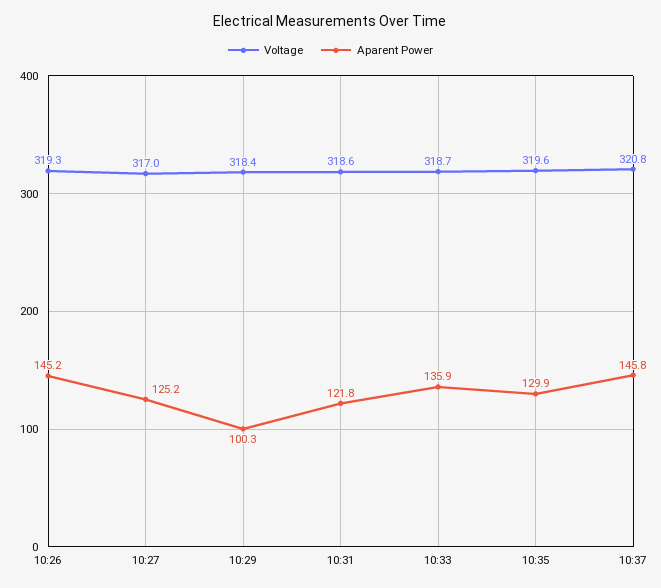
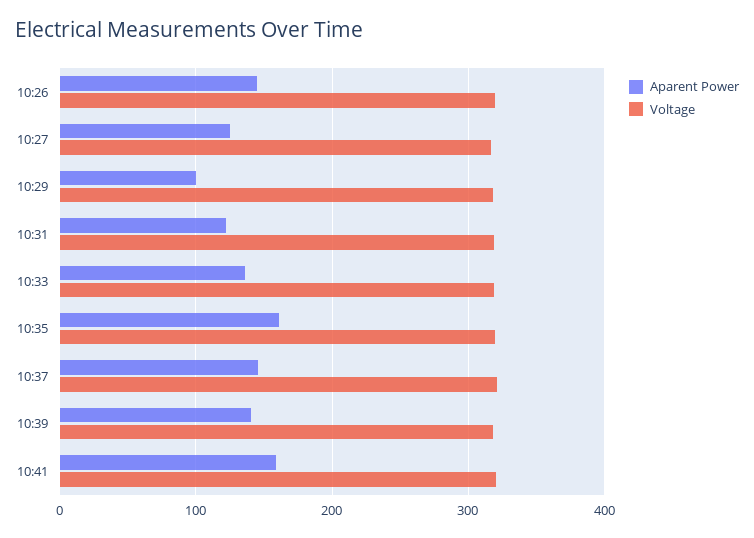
Aparent Power, 10:35: 129.9 -> 160
Aparent Power, 10:39: none -> 140
Voltage, 10:39: none -> 320
Aparent Power, 10:41: none -> 160
Voltage, 10:41: none -> 320

